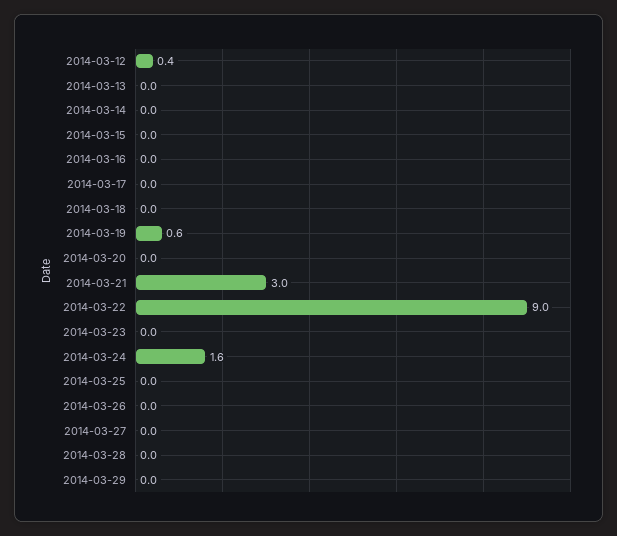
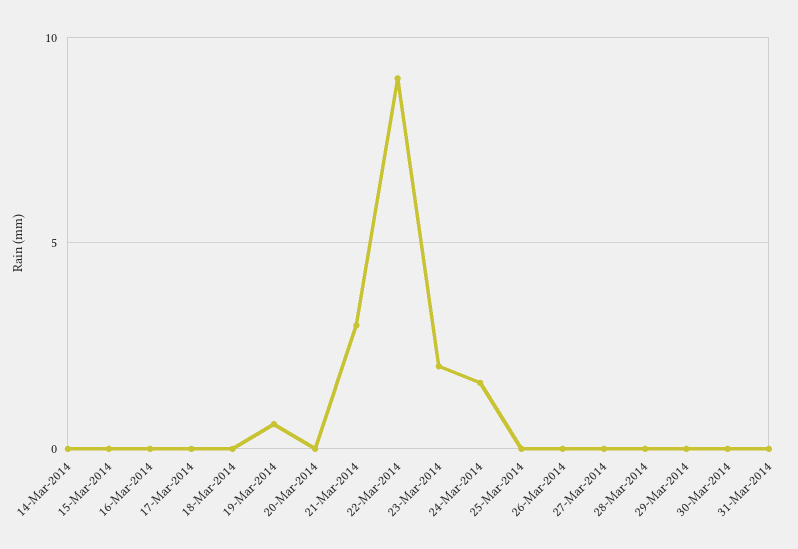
2014-03-12: 0.4 -> none
2014-03-13: 0 -> none
2014-03-23: 0 -> 2
30-Mar-2014: none -> 0
31-Mar-2014: none -> 0

